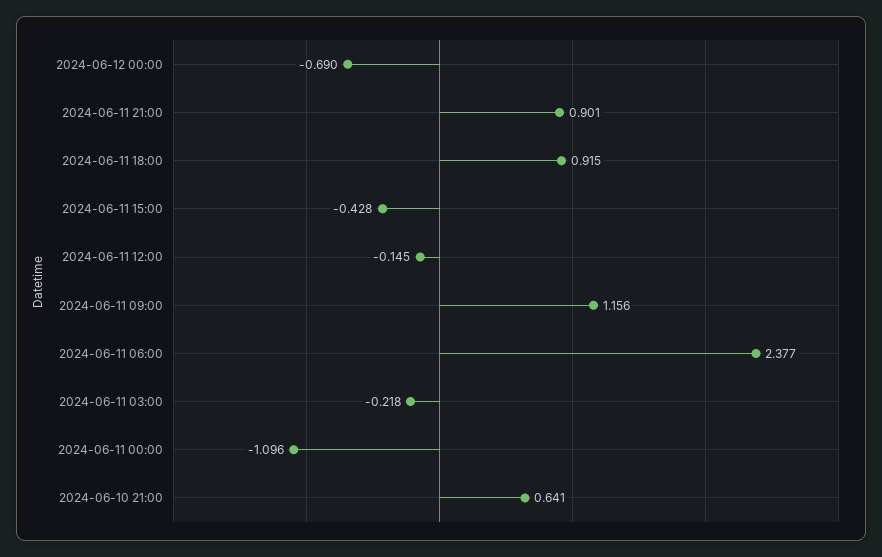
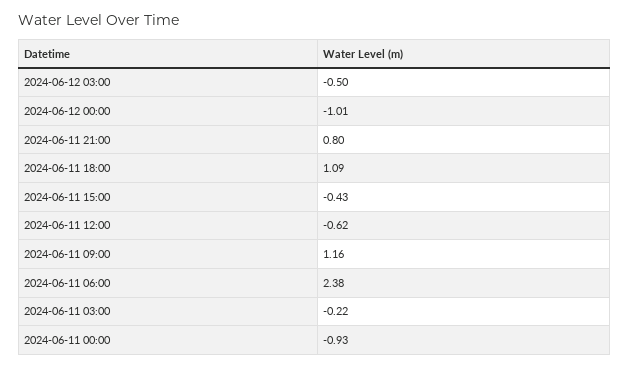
2024-06-12 00:00: -0.69 -> -1.01
2024-06-11 21:00: 0.901 -> 0.8
2024-06-11 18:00: 0.915 -> 1.09
2024-06-11 12:00: -0.145 -> -0.62
2024-06-11 00:00: -1.096 -> -0.93
2024-06-10 21:00: 0.641 -> none
2024-06-12 03:00: none -> -0.5

